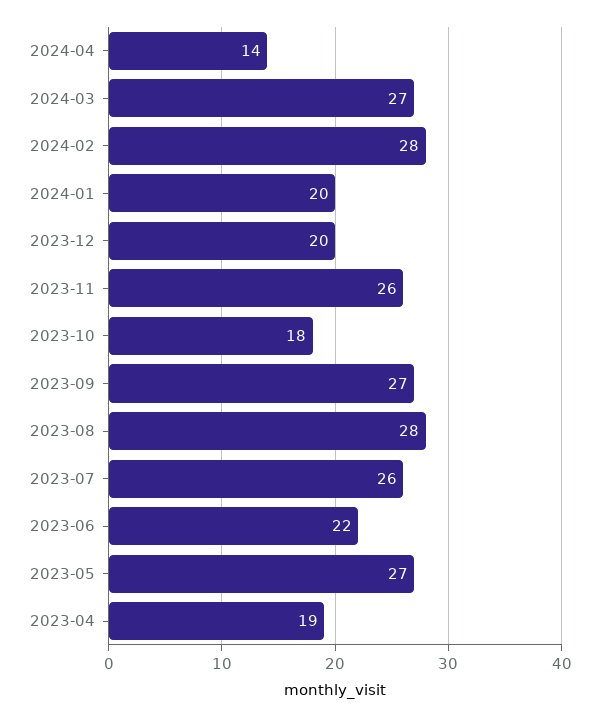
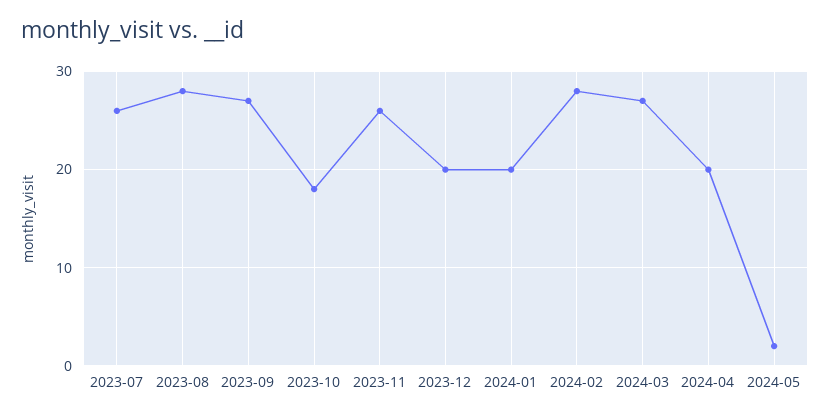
2024-04: 14 -> 20
2023-06: 22 -> none
2023-05: 27 -> none
2023-04: 19 -> none
2024-05: none -> 2

